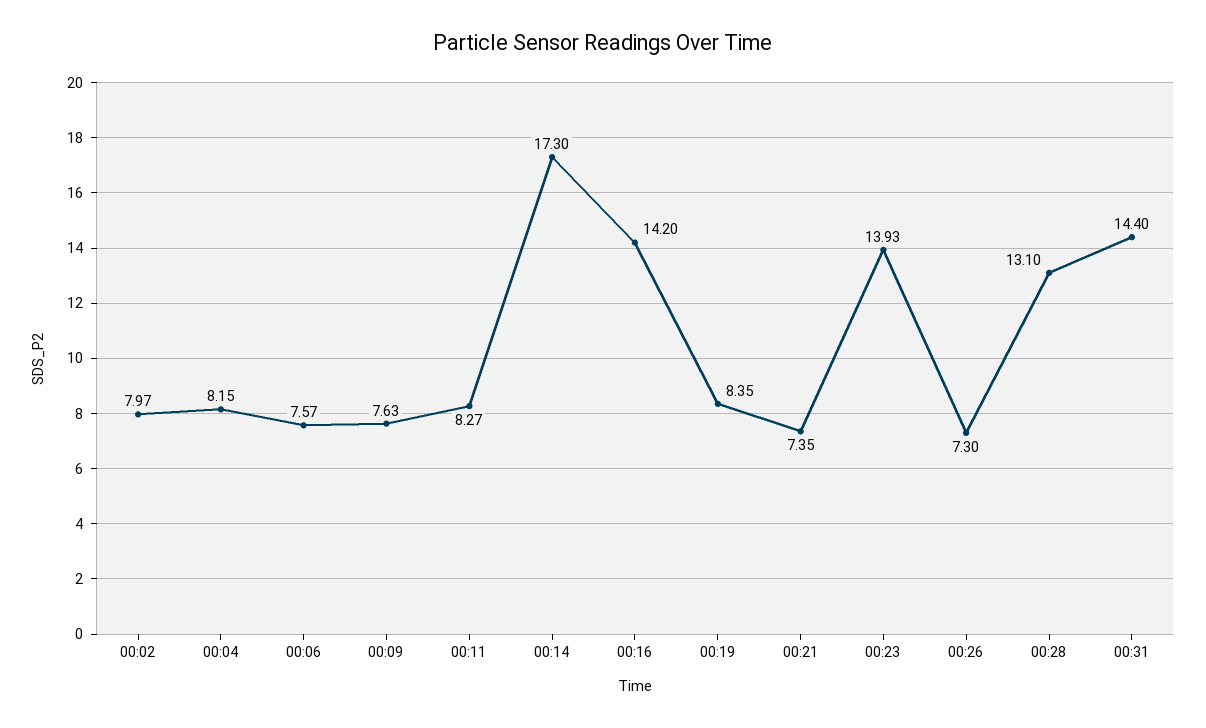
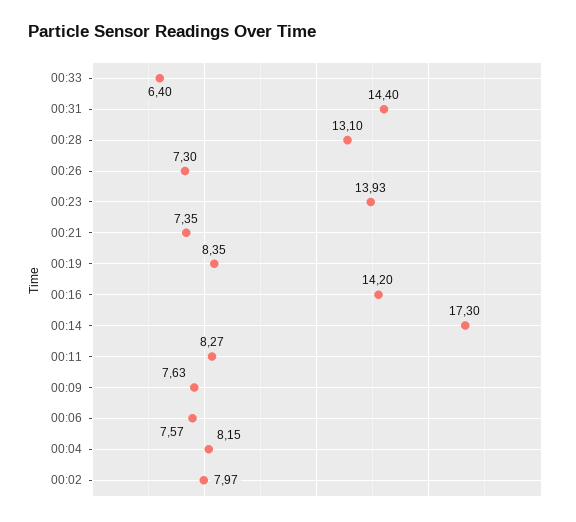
00:33: none -> 6.4

